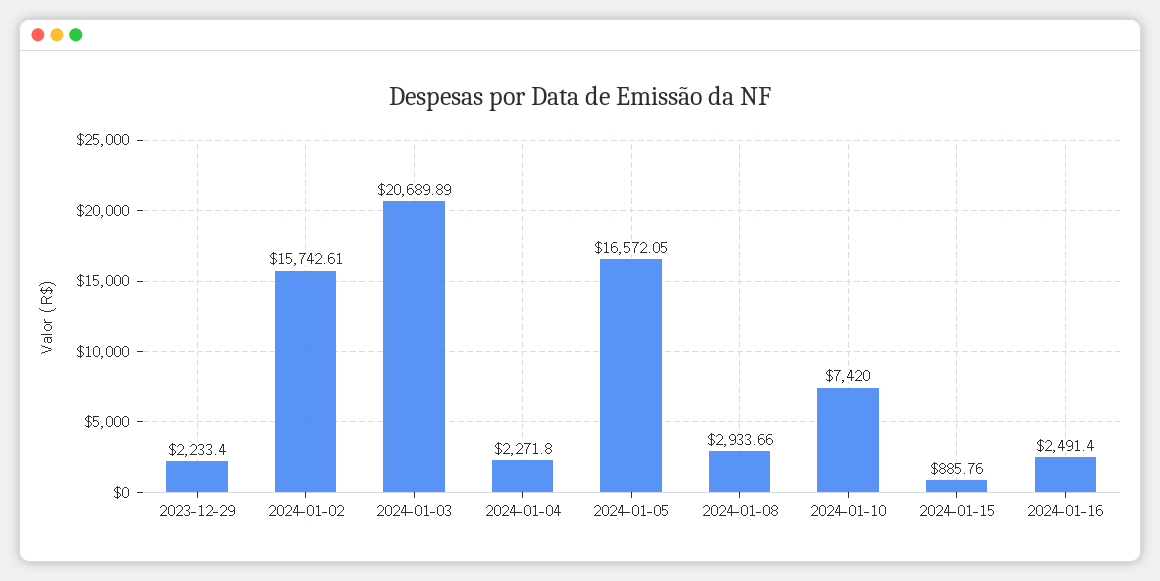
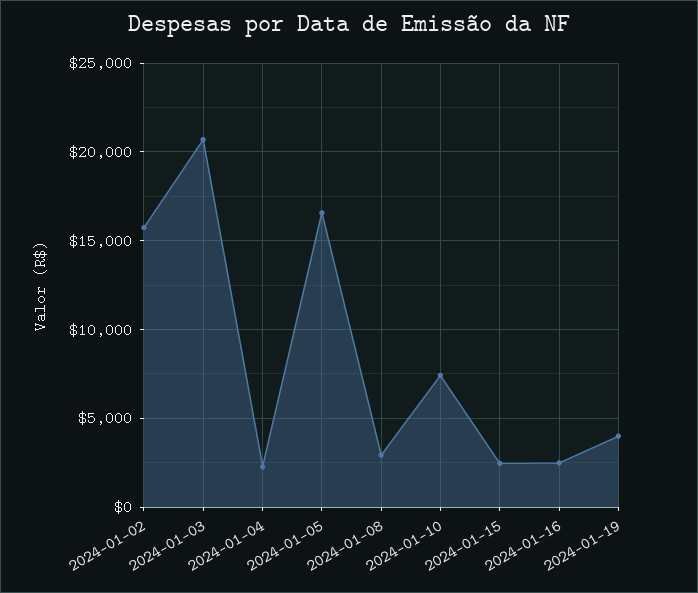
2023-12-29: 2233.4 -> none
2024-01-15: 885.76 -> 2500
2024-01-19: none -> 4000

